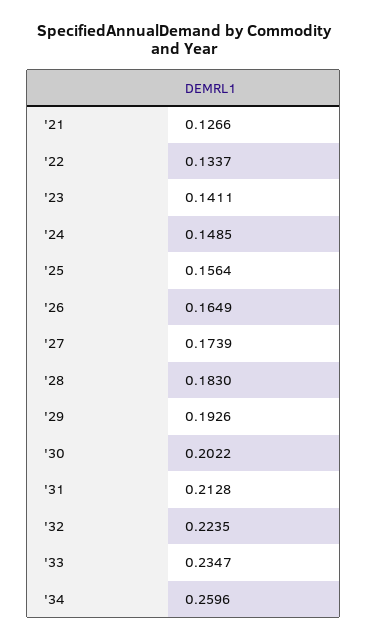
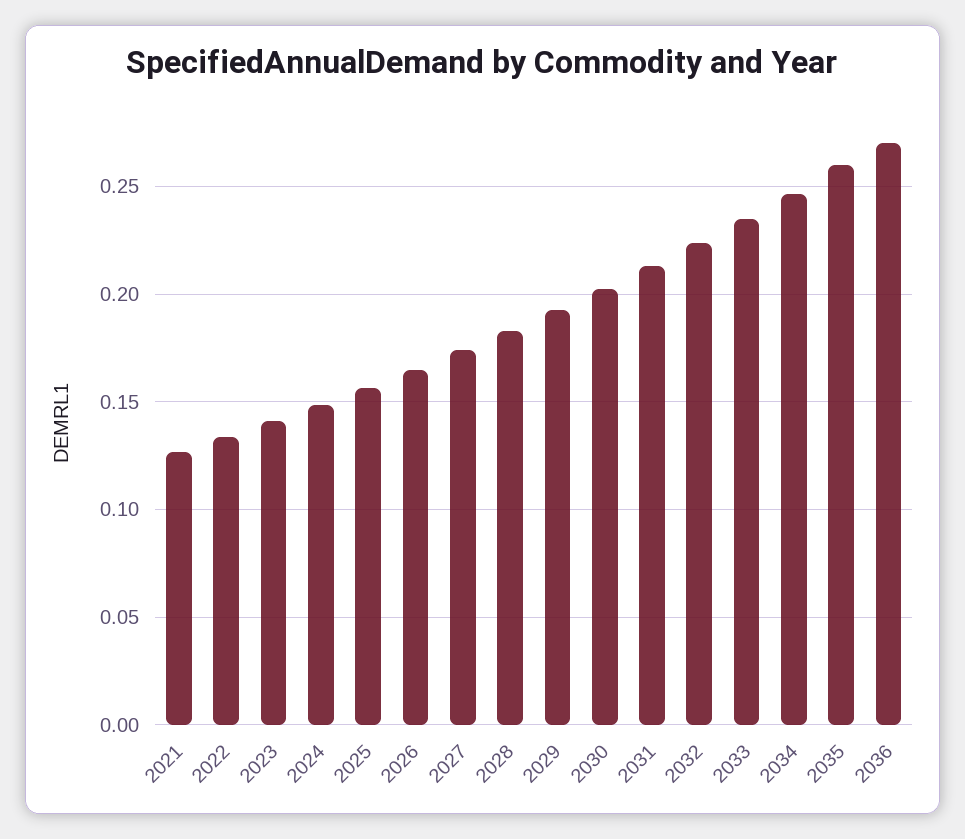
'34: 0.2596 -> 0.245
2035: none -> 0.26
2036: none -> 0.27

